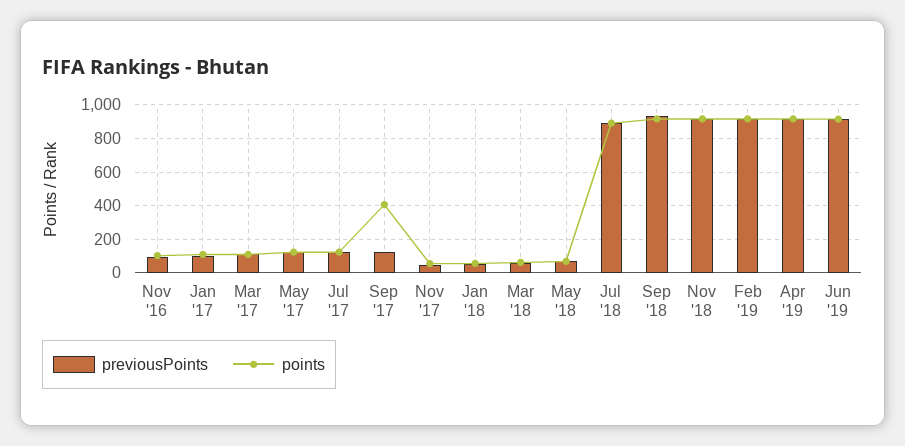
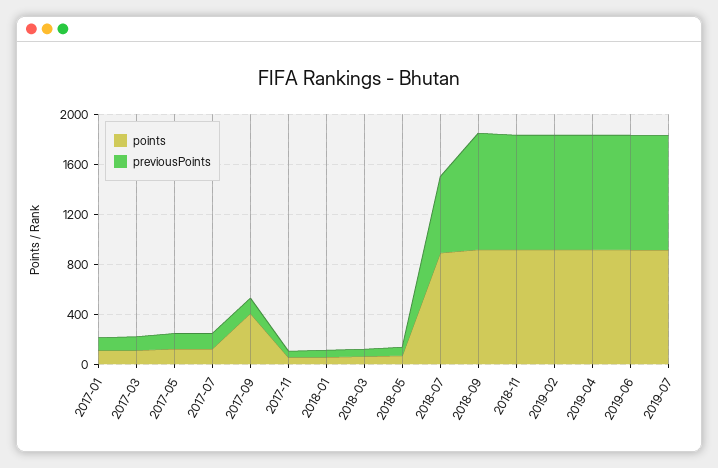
previousPoints, Nov '16: 100 -> none
points, Nov '16: 100 -> none
previousPoints, Jul '18: 900 -> 600
points, 2019-07: none -> 900
previousPoints, 2019-07: none -> 900

